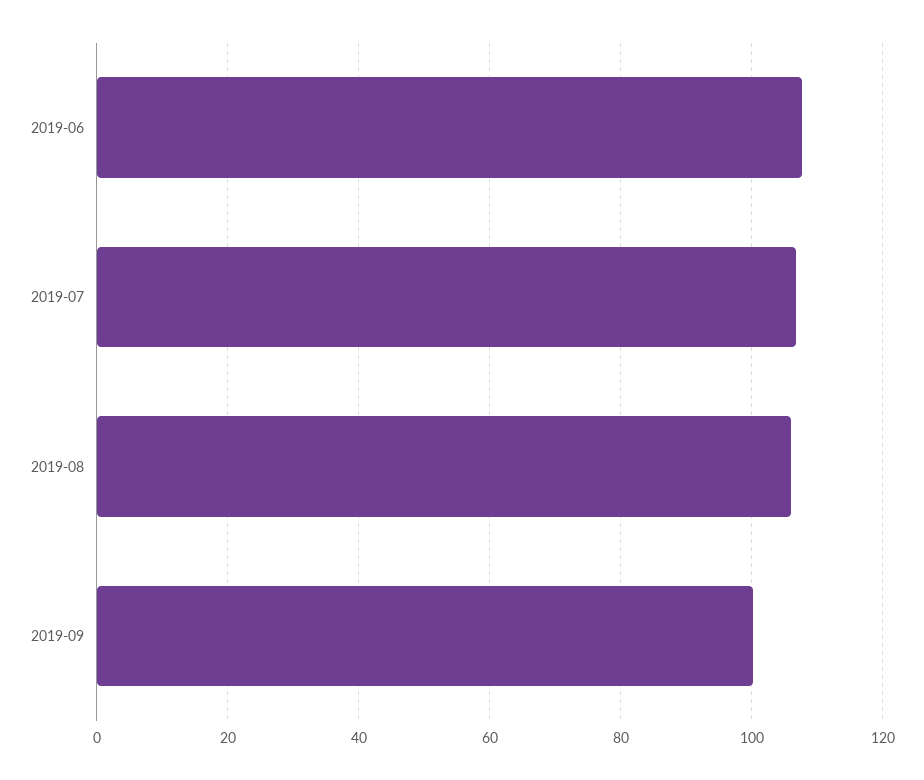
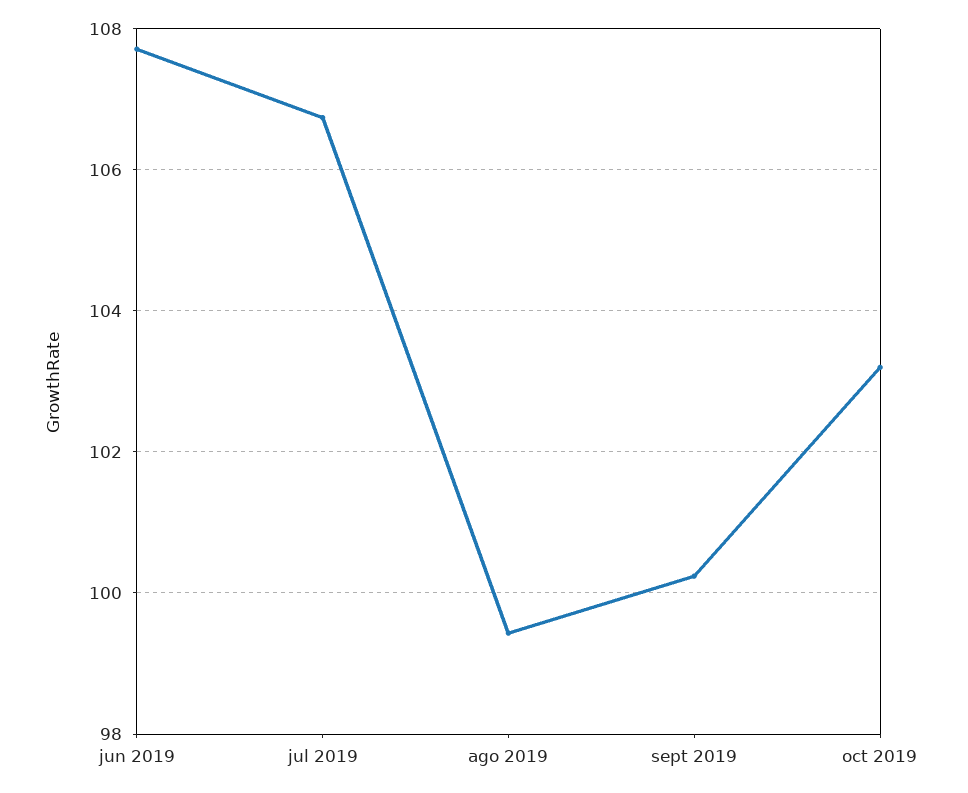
2019-08: 106 -> 99.4
oct 2019: none -> 103.2

